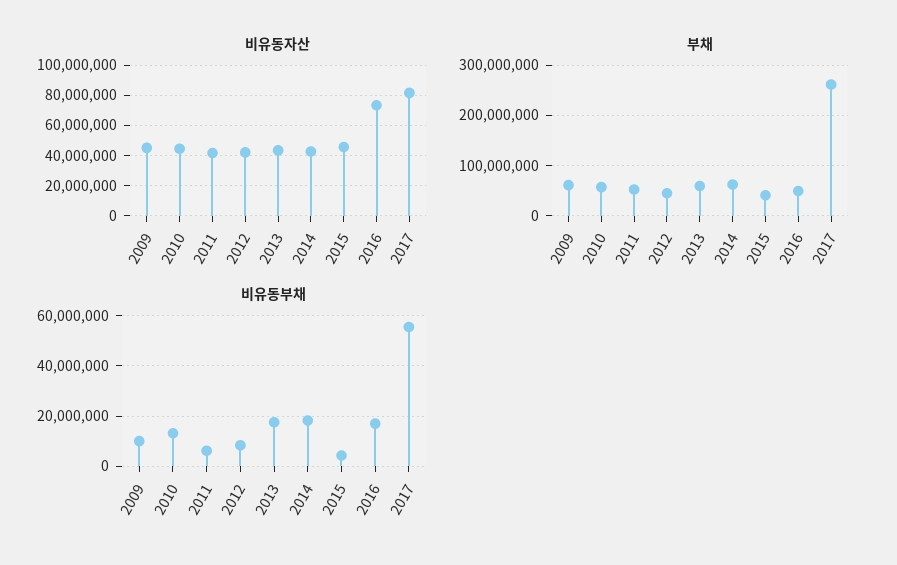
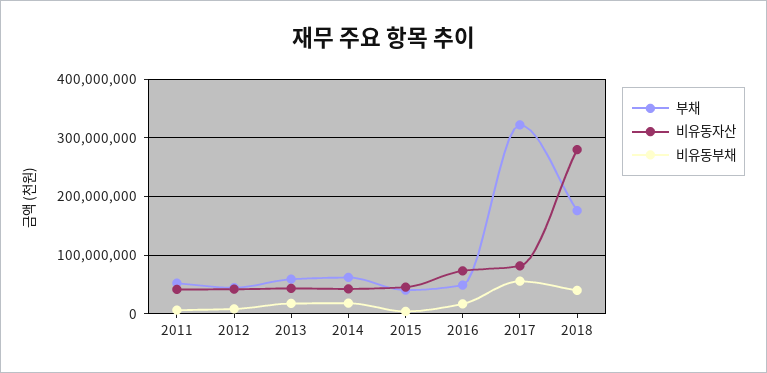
비유동자산, 2009: 45000000 -> none
비유동자산, 2010: 45000000 -> none
부채, 2009: 60000000 -> none
부채, 2010: 60000000 -> none
부채, 2017: 260000000 -> 320000000
비유동부채, 2009: 10000000 -> none
비유동부채, 2010: 12500000 -> none
부채, 2018: none -> 180000000
비유동자산, 2018: none -> 280000000
비유동부채, 2018: none -> 40000000

